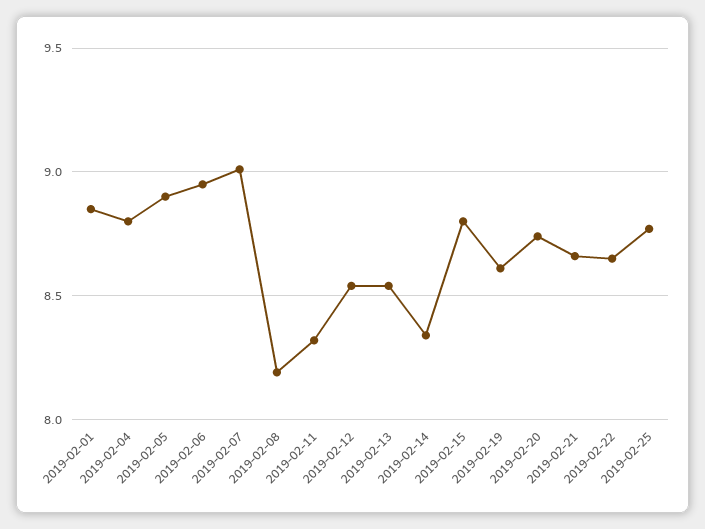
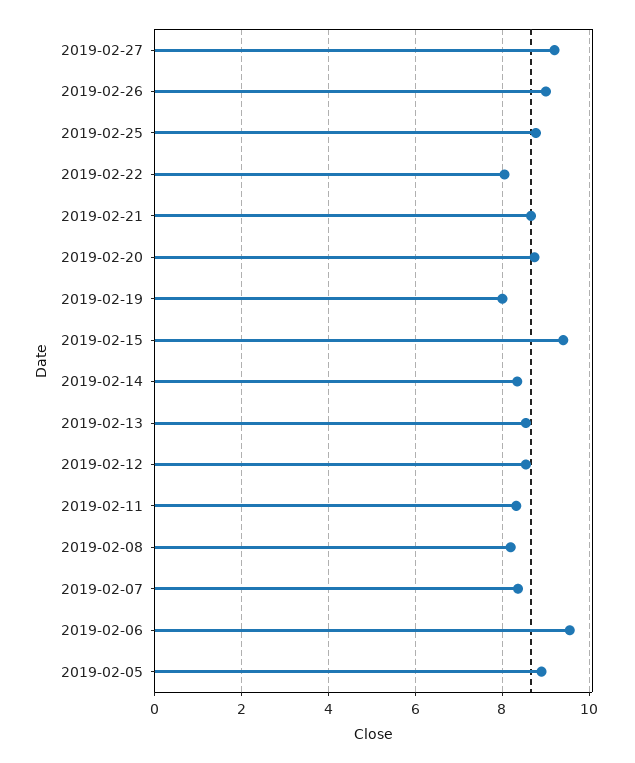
2019-02-01: 8.85 -> none
2019-02-04: 8.8 -> none
2019-02-06: 8.95 -> 9.6
2019-02-07: 9 -> 8.4
2019-02-15: 8.8 -> 9.4
2019-02-19: 8.6 -> 8
2019-02-22: 8.65 -> 8
2019-02-27: none -> 9.2
2019-02-26: none -> 9

